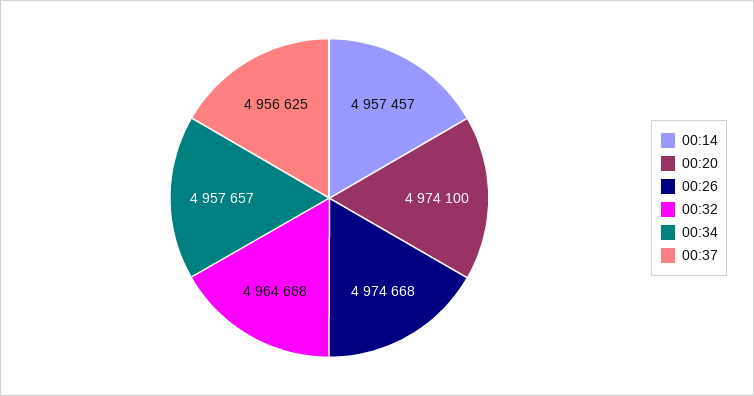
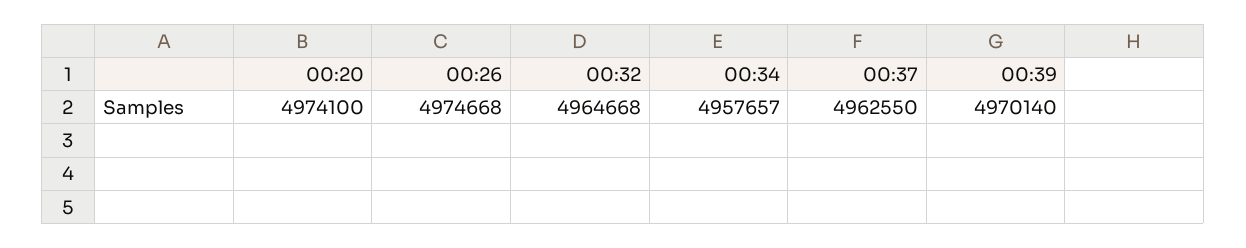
00:14: 4957457 -> none
00:37: 4956625 -> 4962550
00:39: none -> 4970140

